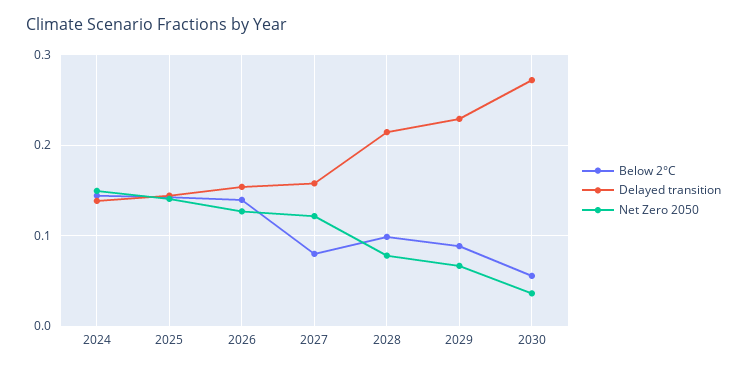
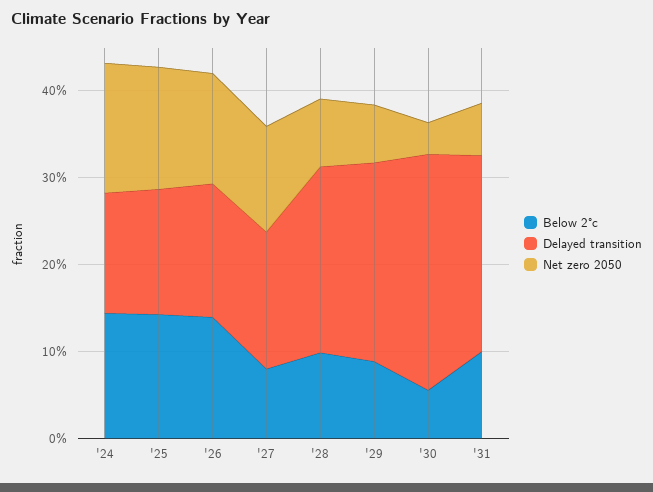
Below 2°C, '31: none -> 0.1
Delayed transition, '31: none -> 0.22
Net Zero 2050, '31: none -> 0.06

